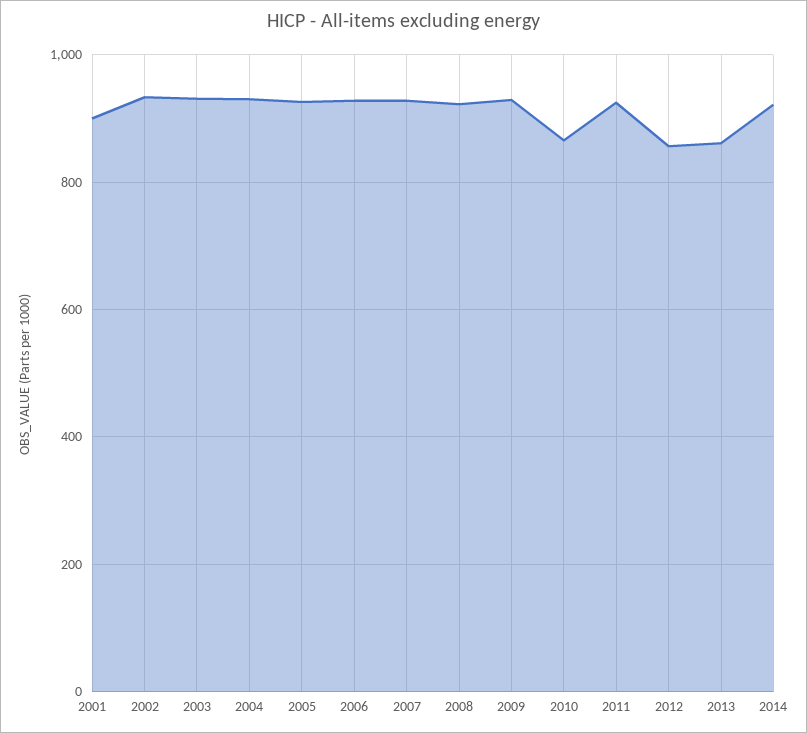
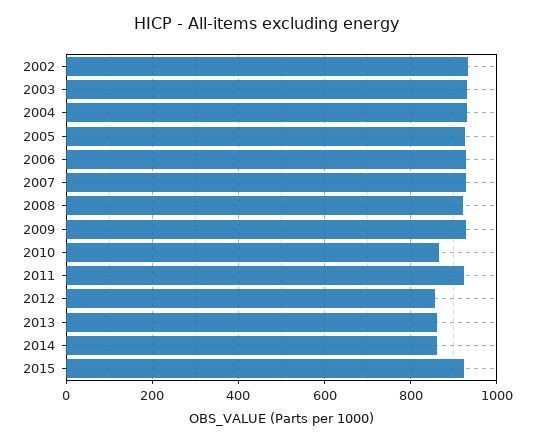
2001: 900 -> none
2014: 920 -> 860
2015: none -> 920

